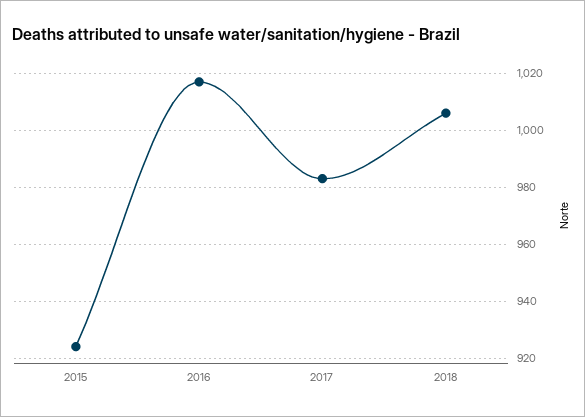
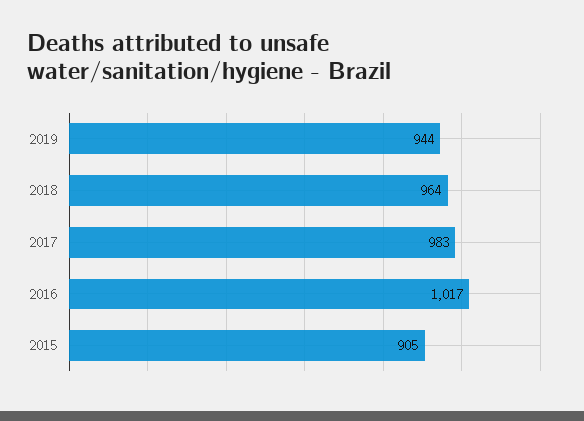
2015: 925 -> 905
2018: 1005 -> 964
2019: none -> 944

